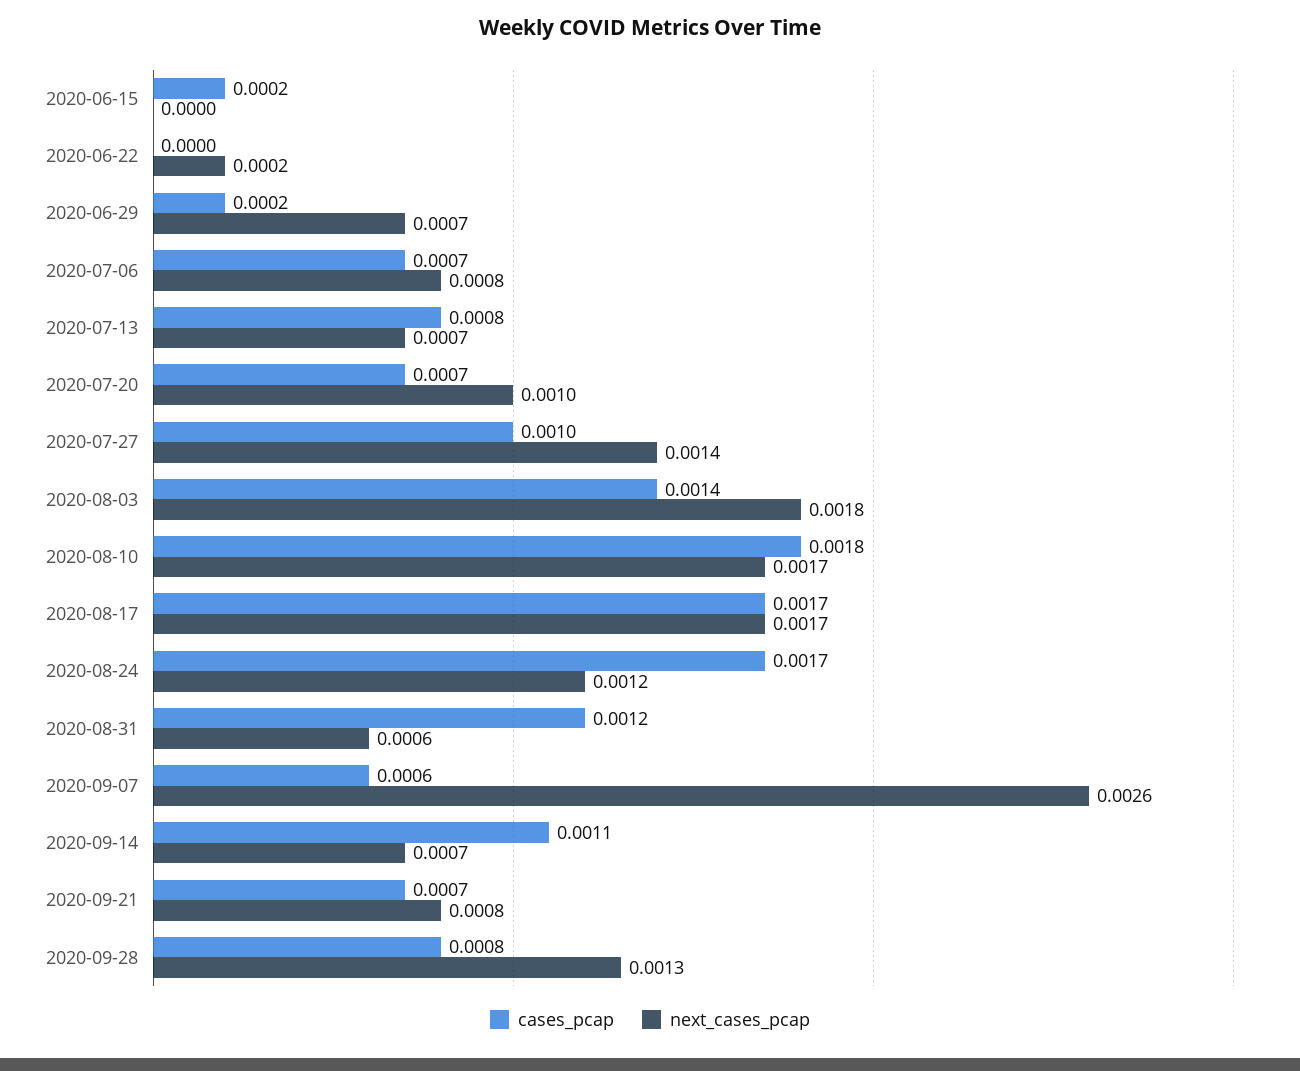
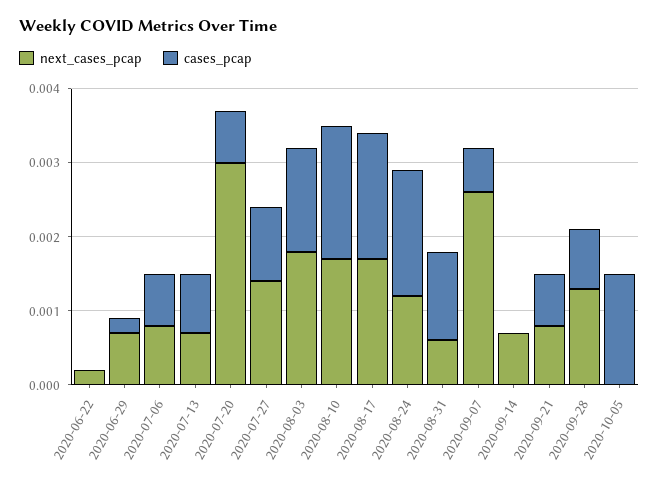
cases_pcap, 2020-06-15: 0.0002 -> none
next_cases_pcap, 2020-06-15: 0 -> none
next_cases_pcap, 2020-07-20: 0.001 -> 0.003
cases_pcap, 2020-09-14: 0.0011 -> 0
next_cases_pcap, 2020-10-05: none -> 0
cases_pcap, 2020-10-05: none -> 0.0015

